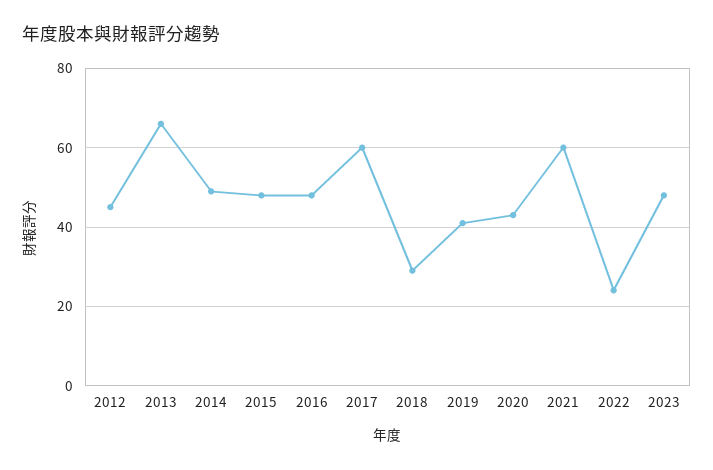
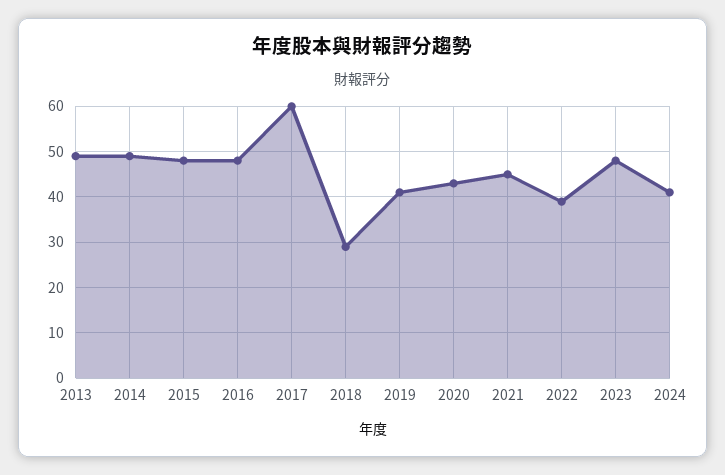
2012: 45 -> none
2013: 65 -> 50
2021: 60 -> 45
2022: 25 -> 40
2024: none -> 40

